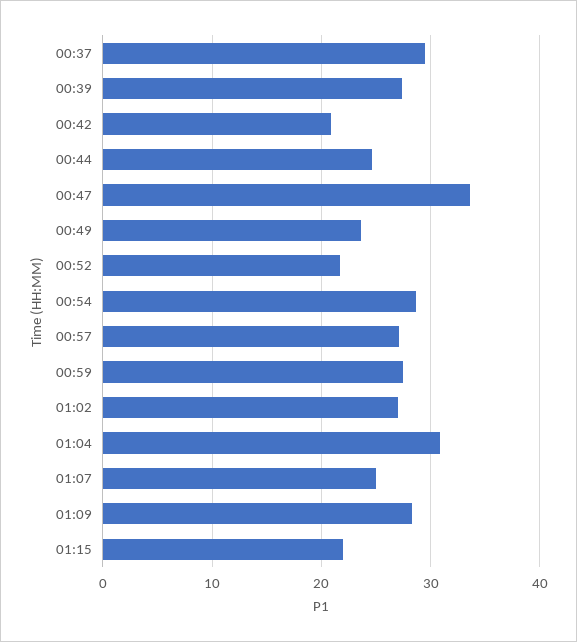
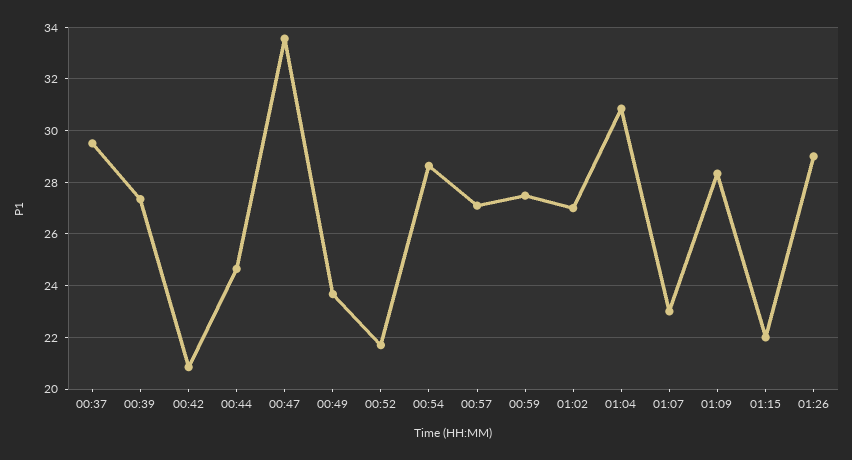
01:07: 25 -> 23
01:26: none -> 29

